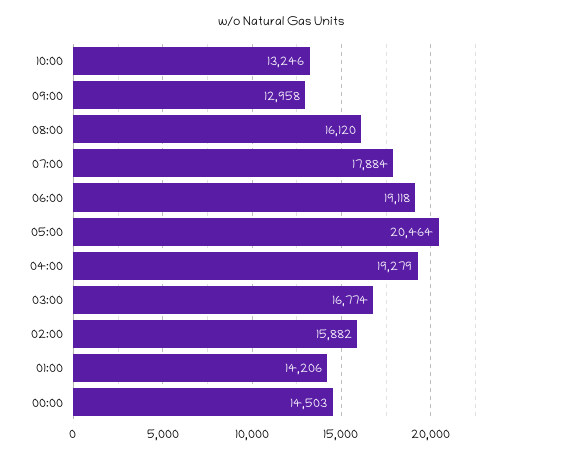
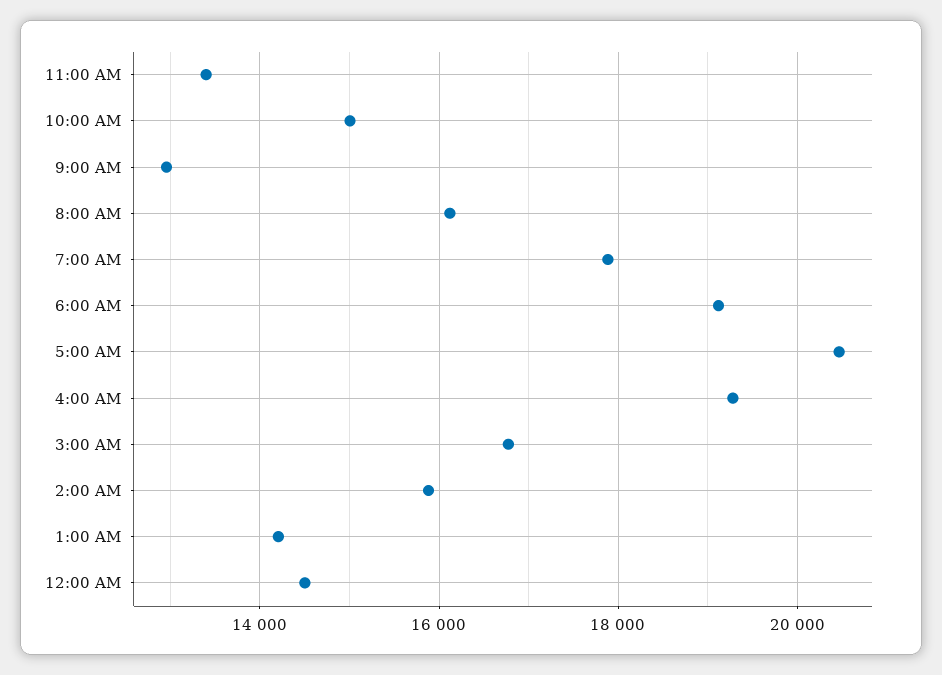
10:00: 13246 -> 15000
11:00 AM: none -> 13400

